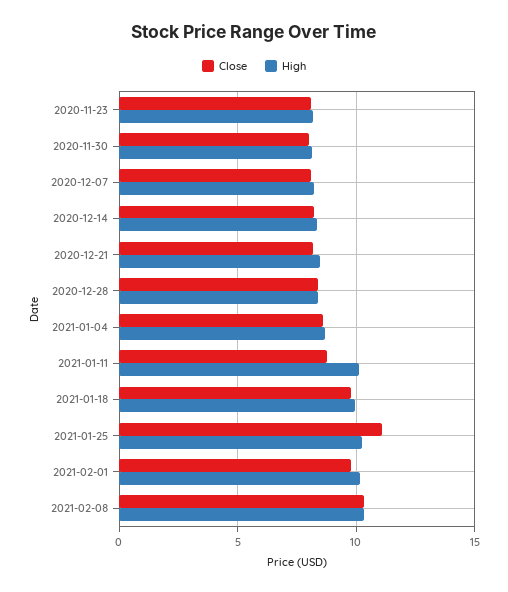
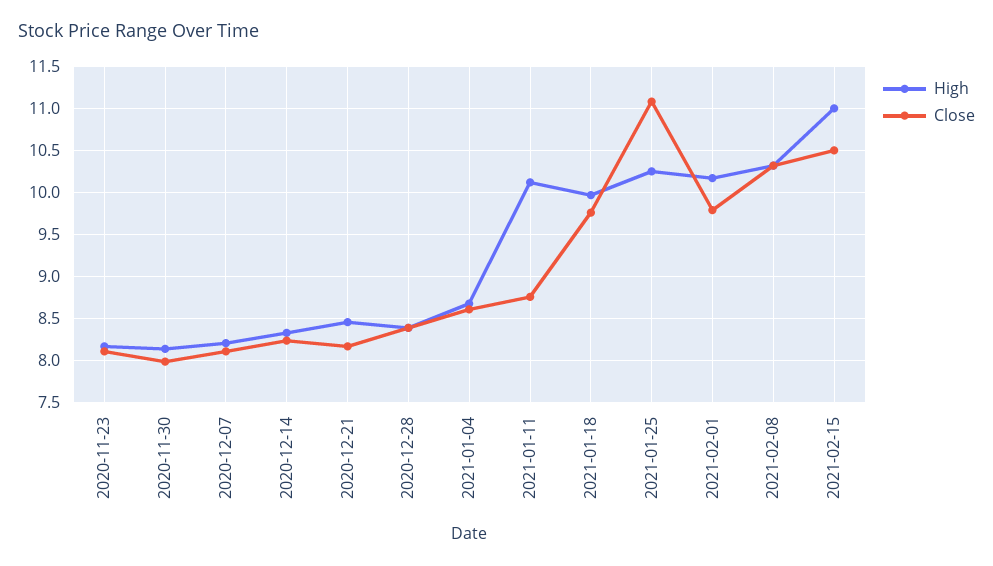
High, 2021-02-15: none -> 11
Close, 2021-02-15: none -> 10.5

